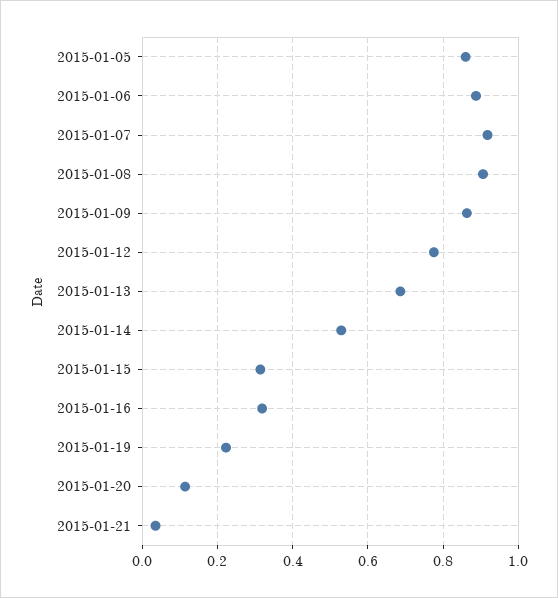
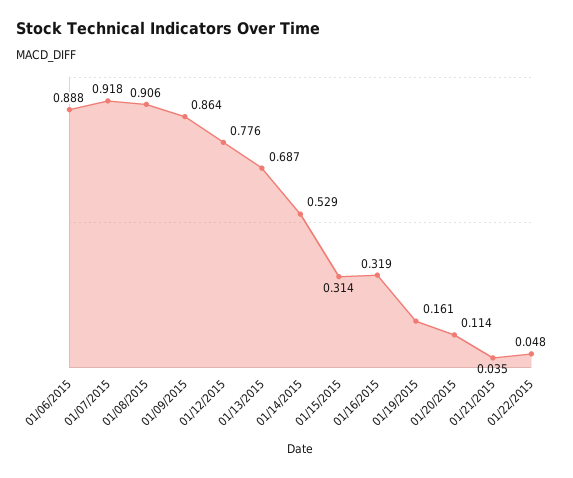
2015-01-05: 0.86 -> none
2015-01-19: 0.22 -> 0.161
01/22/2015: none -> 0.048

